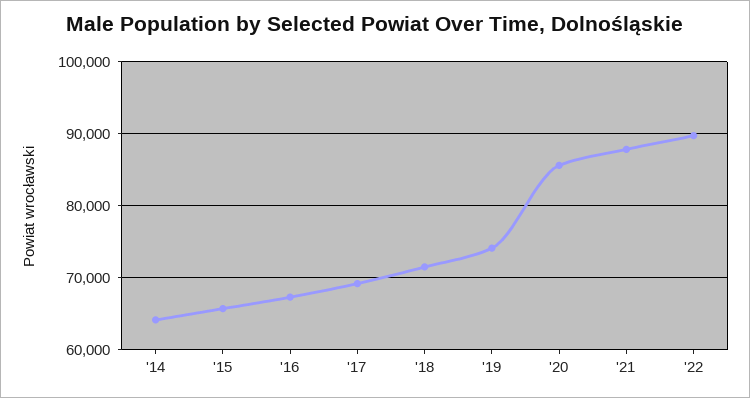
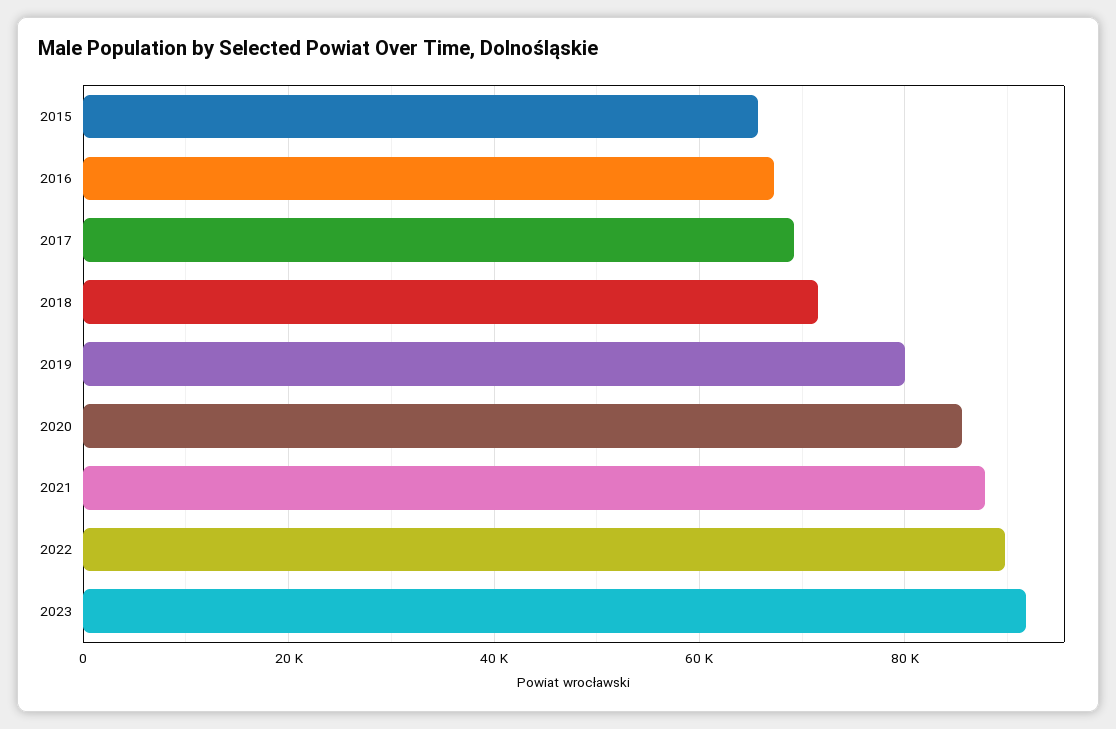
'14: 64000 -> none
'19: 74000 -> 80000
2023: none -> 92000

